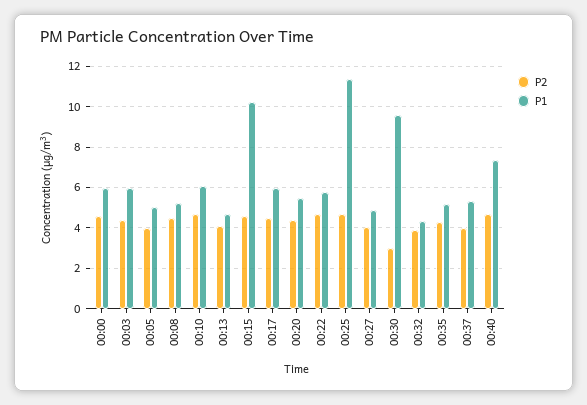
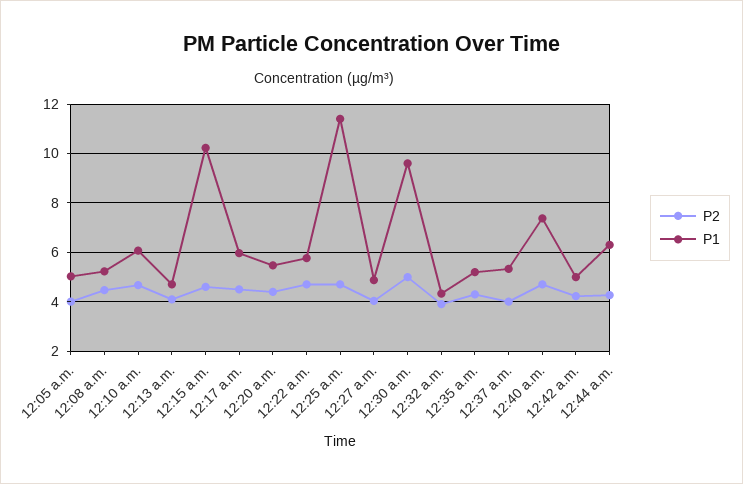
P2, 00:00: 4.5 -> none
P1, 00:00: 6 -> none
P2, 00:03: 4.5 -> none
P1, 00:03: 6 -> none
P2, 00:30: 3 -> 5
P2, 12:42 a.m.: none -> 4.25
P1, 12:42 a.m.: none -> 5
P2, 12:44 a.m.: none -> 4.25
P1, 12:44 a.m.: none -> 6.25

